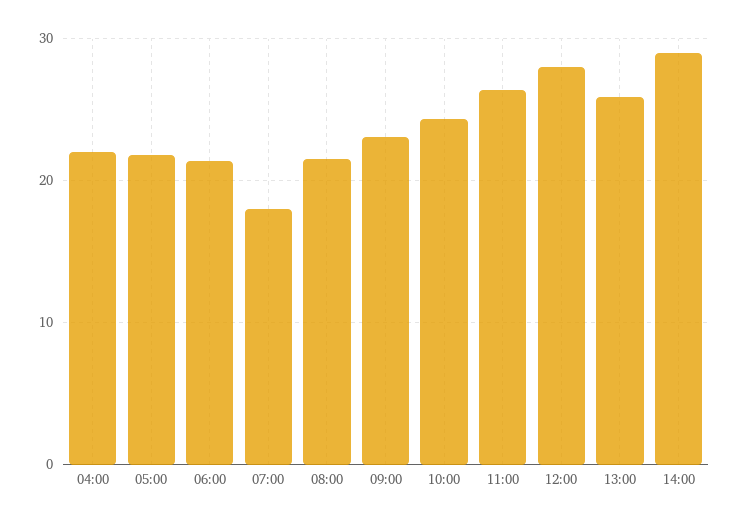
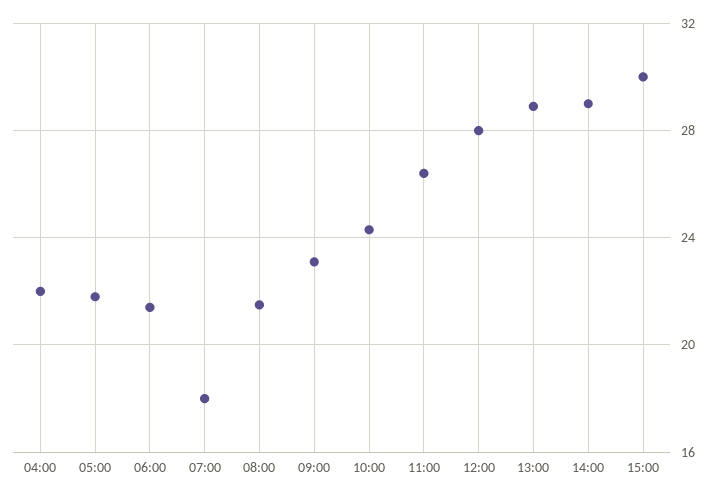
13:00: 26 -> 29
15:00: none -> 30

